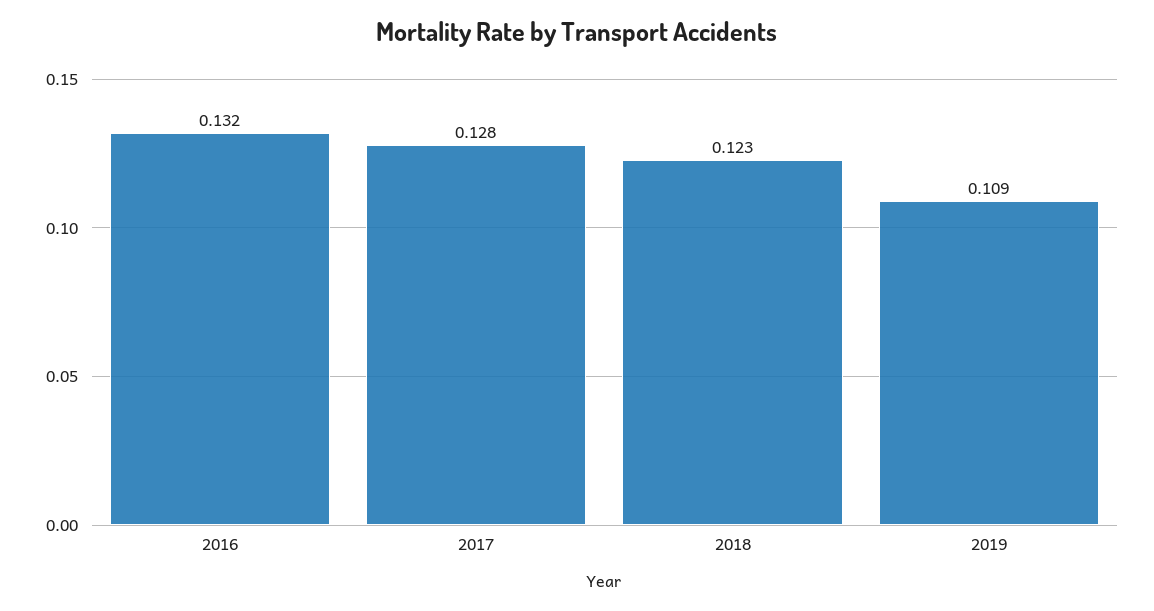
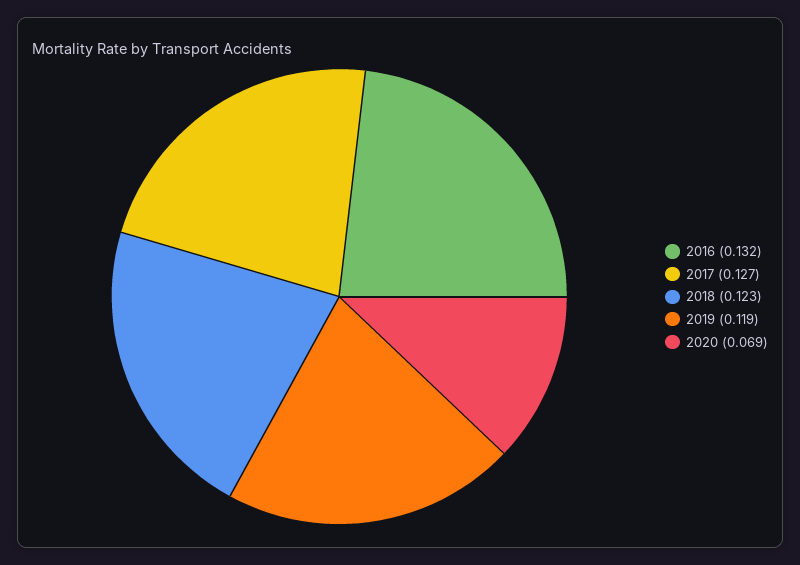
2017: 0.128 -> 0.127
2019: 0.109 -> 0.119
2020: none -> 0.069

